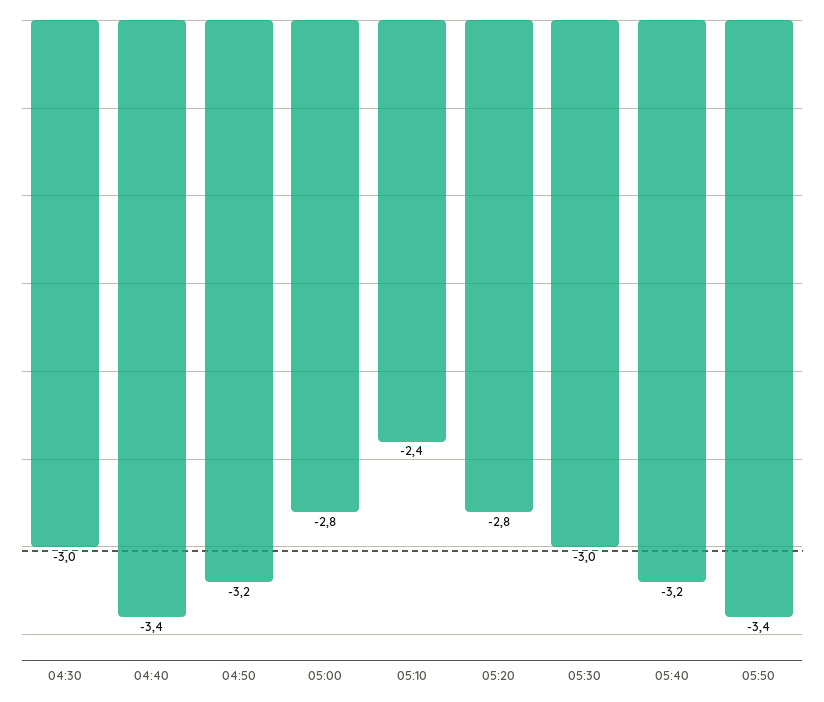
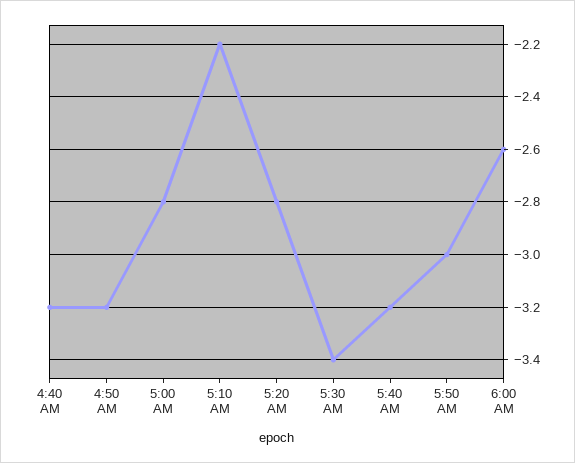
04:30: -3 -> none
04:40: -3.4 -> -3.2
05:10: -2.4 -> -2.2
05:30: -3 -> -3.4
05:50: -3.4 -> -3
6:00 AM: none -> -2.6

